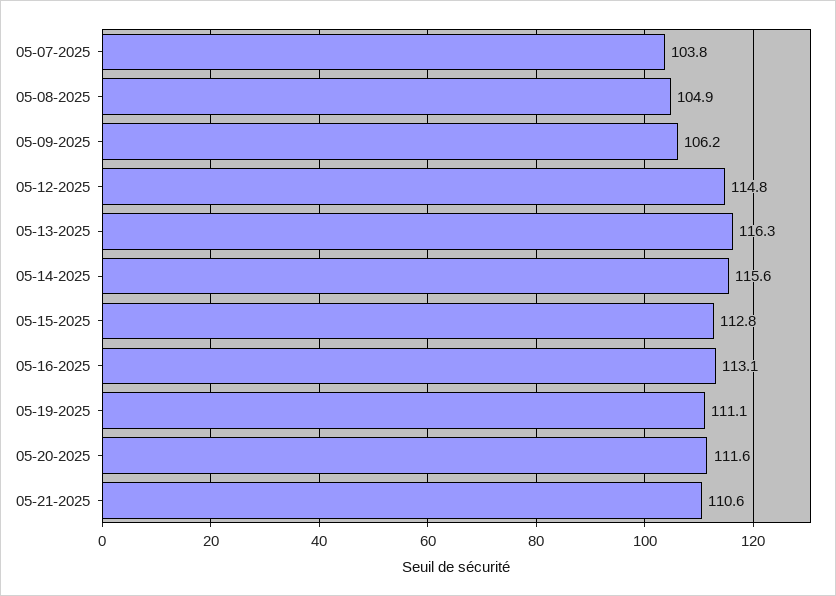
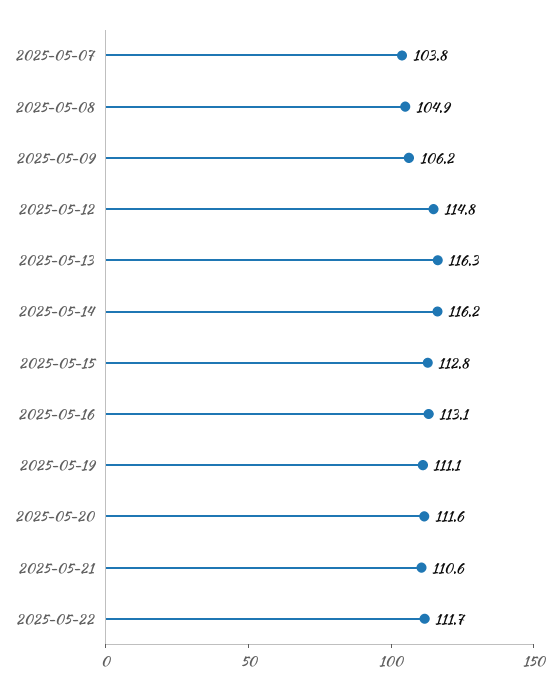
05-14-2025: 115.6 -> 116.2
2025-05-22: none -> 111.7

